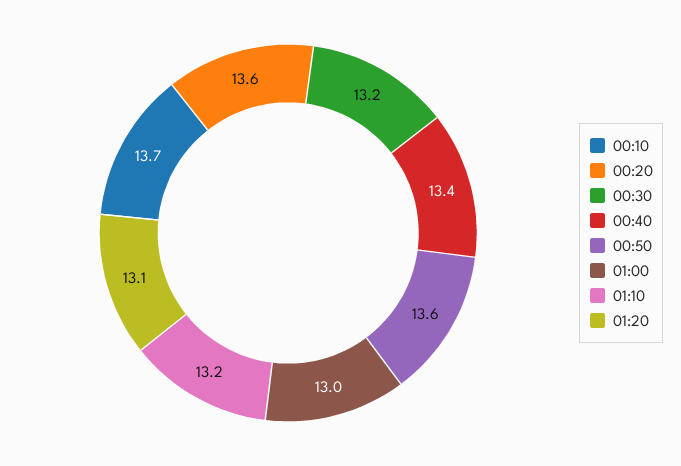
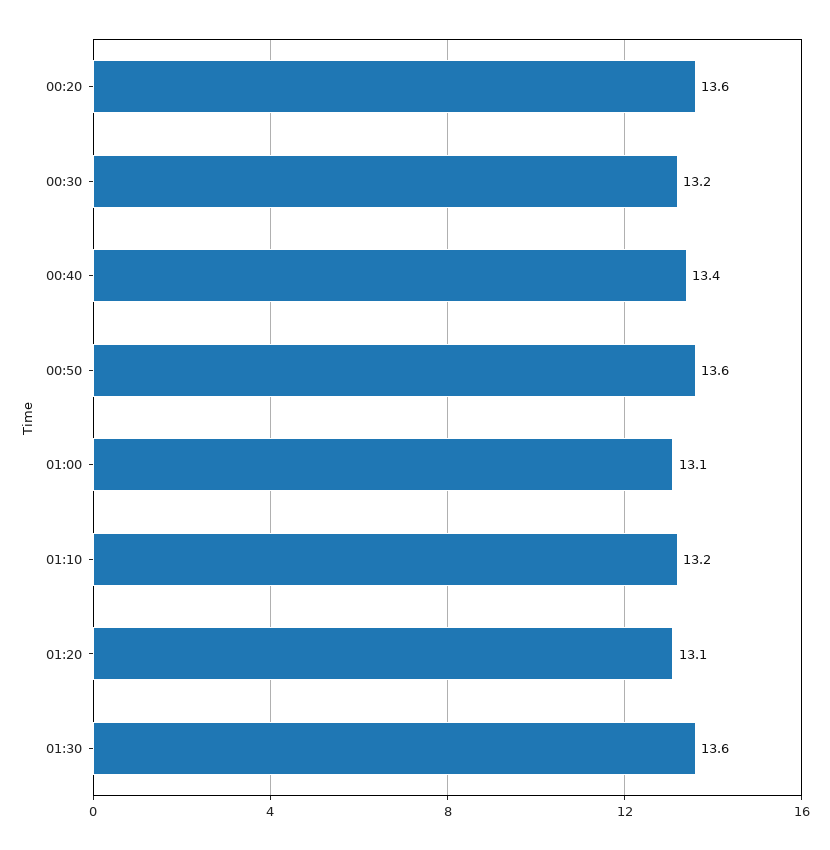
00:10: 13.7 -> none
01:00: 13 -> 13.1
01:30: none -> 13.6

